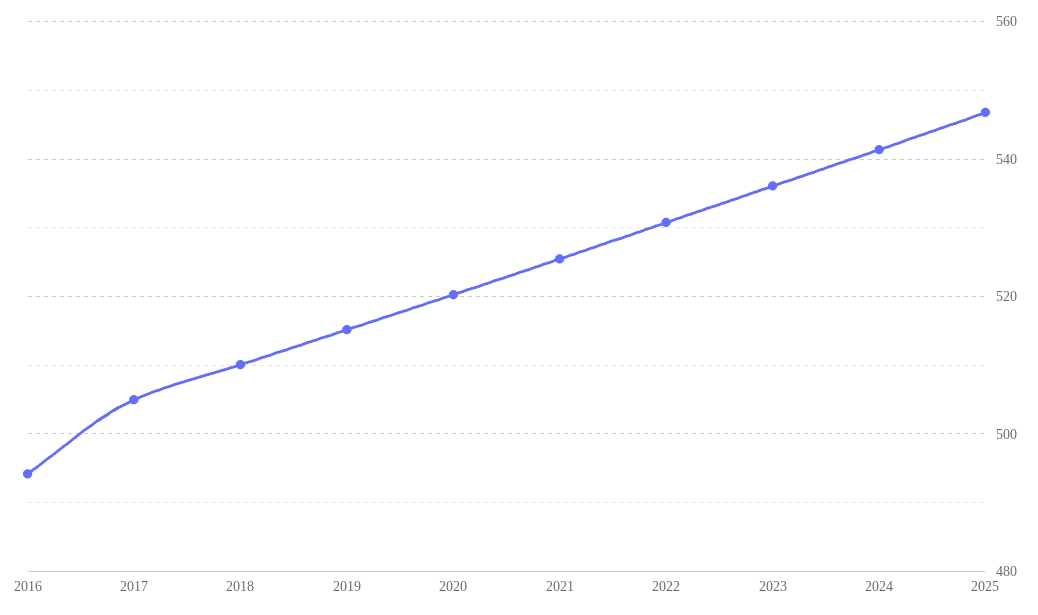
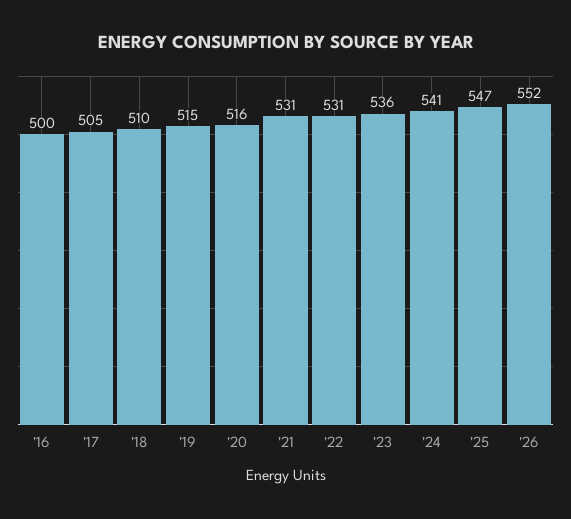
2016: 494 -> 500
2020: 520 -> 516
2021: 526 -> 531
'26: none -> 552

